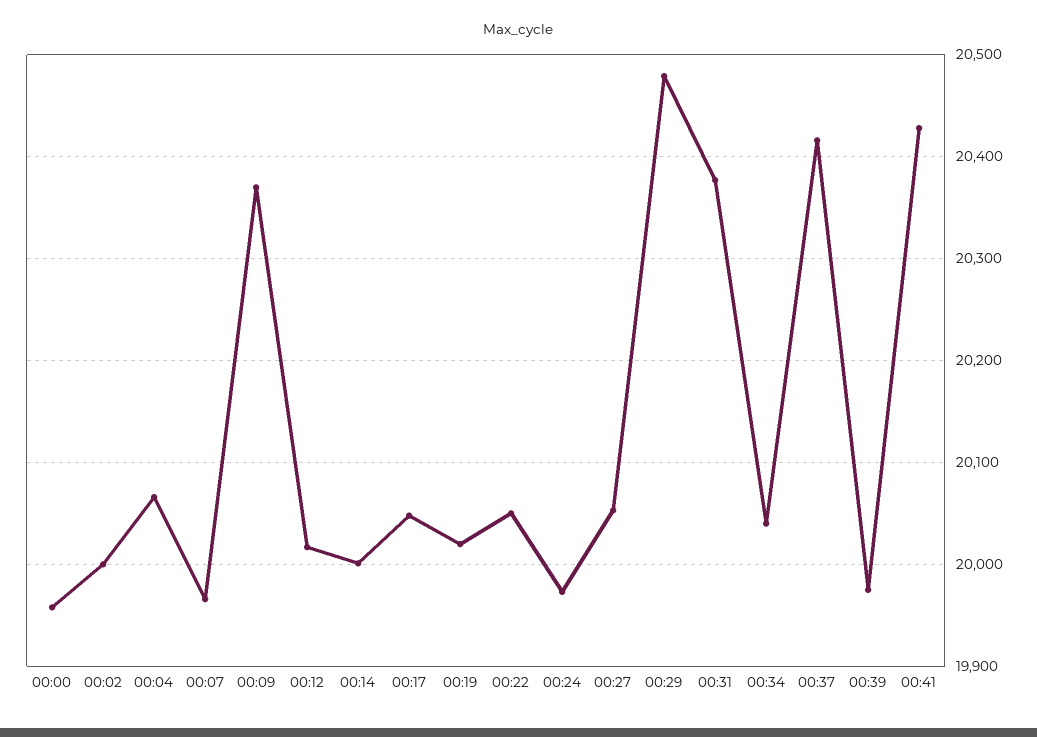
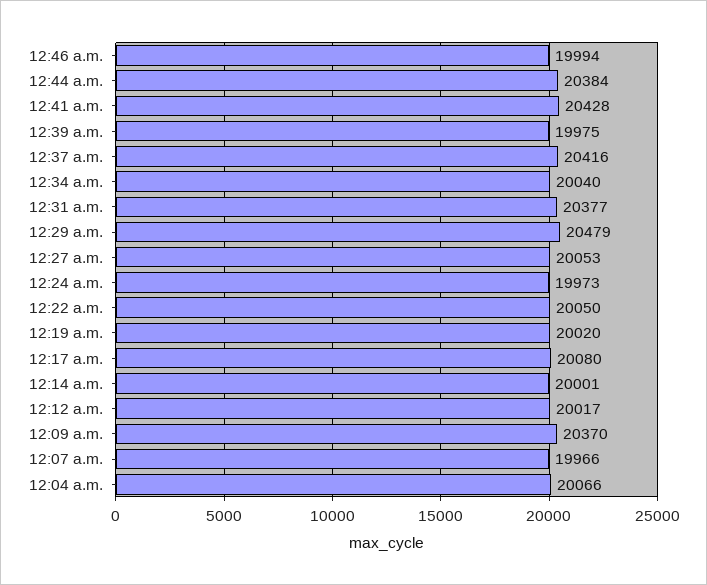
00:00: 19960 -> none
00:02: 20000 -> none
00:17: 20050 -> 20080
12:46 a.m.: none -> 19994
12:44 a.m.: none -> 20384

